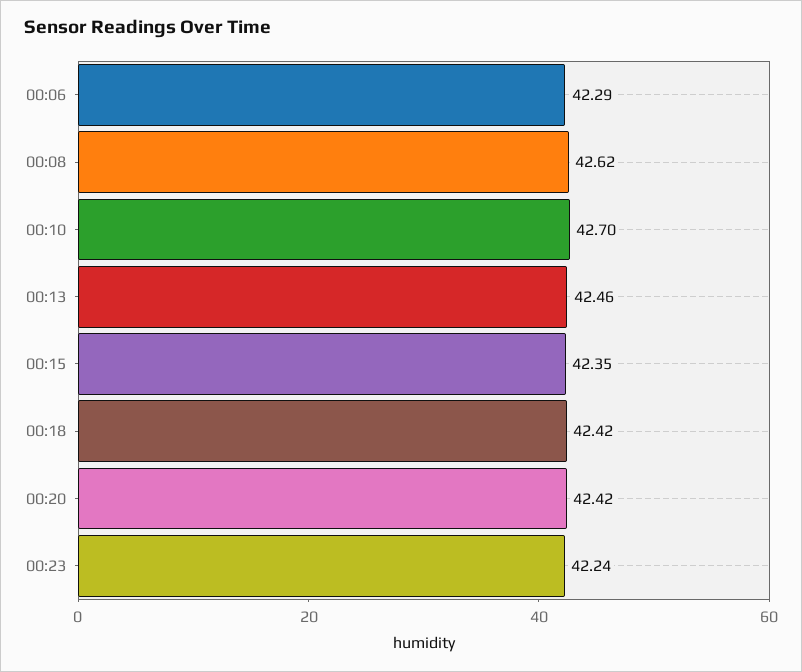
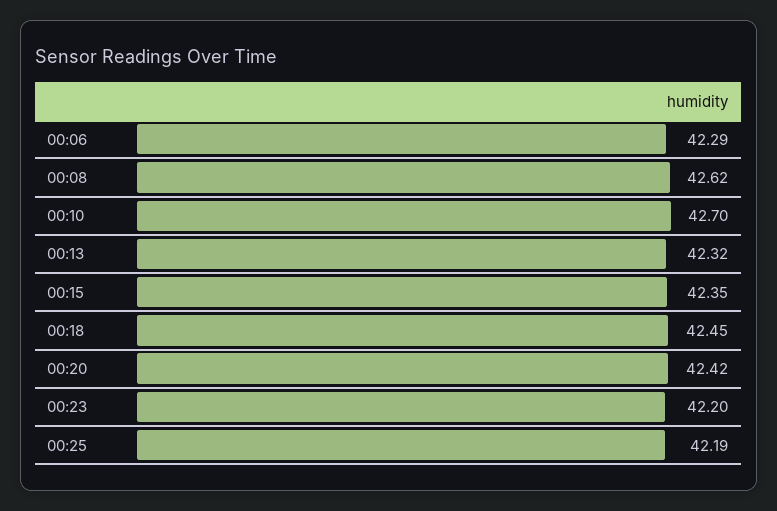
00:13: 42.46 -> 42.32
00:18: 42.42 -> 42.45
00:23: 42.24 -> 42.2
00:25: none -> 42.19

